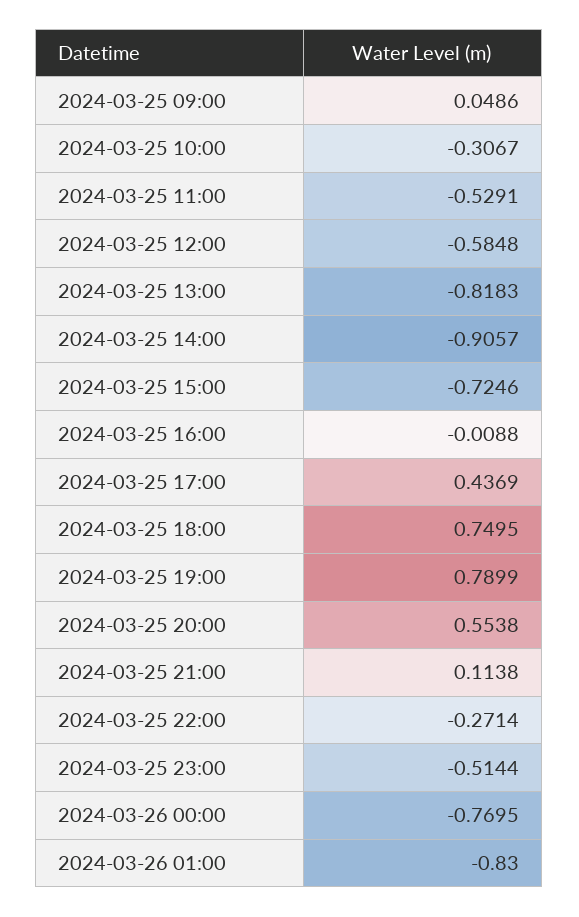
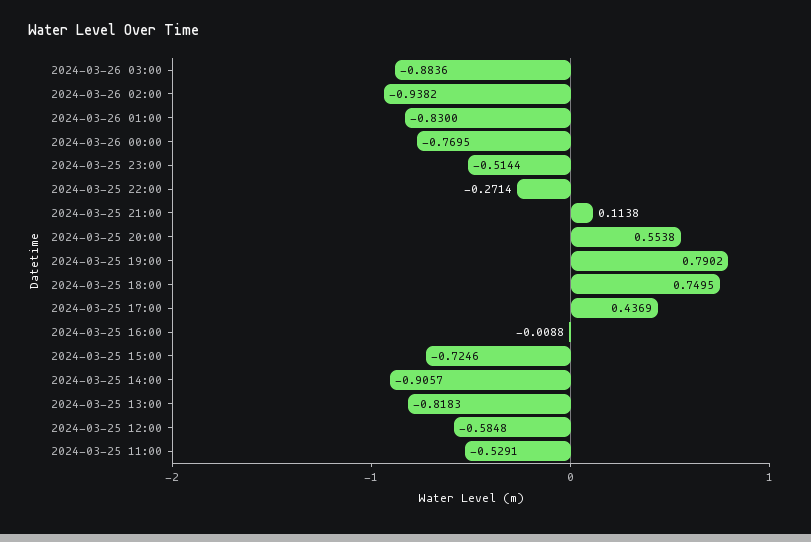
2024-03-25 09:00: 0.0486 -> none
2024-03-25 10:00: -0.3067 -> none
2024-03-25 19:00: 0.7899 -> 0.7902
2024-03-26 03:00: none -> -0.8836
2024-03-26 02:00: none -> -0.9382

